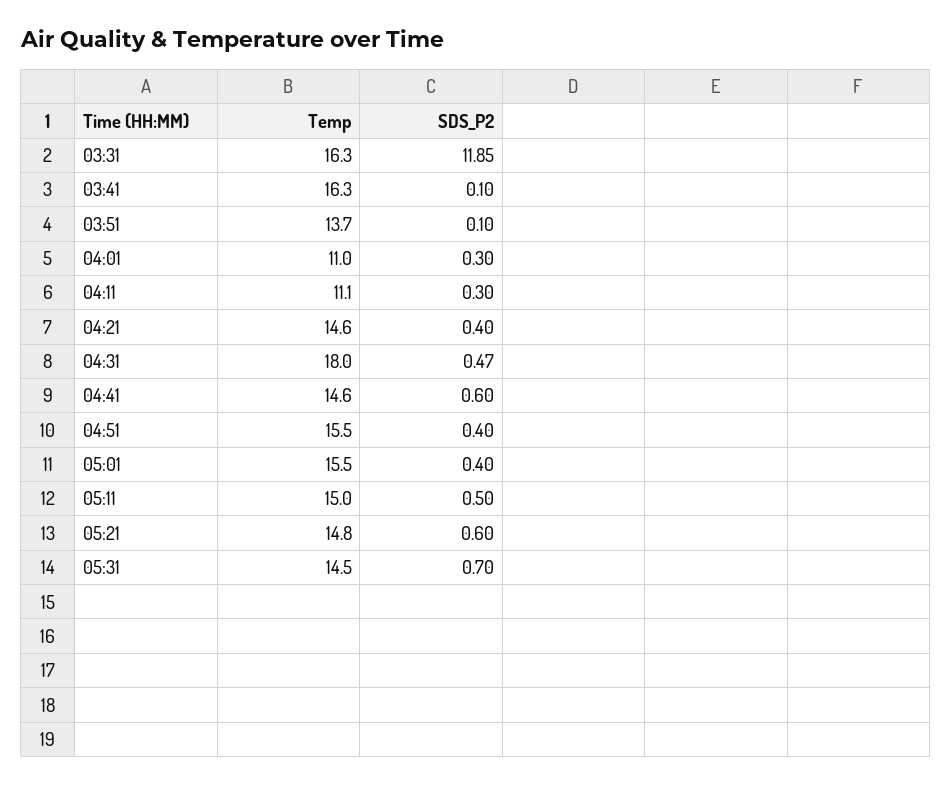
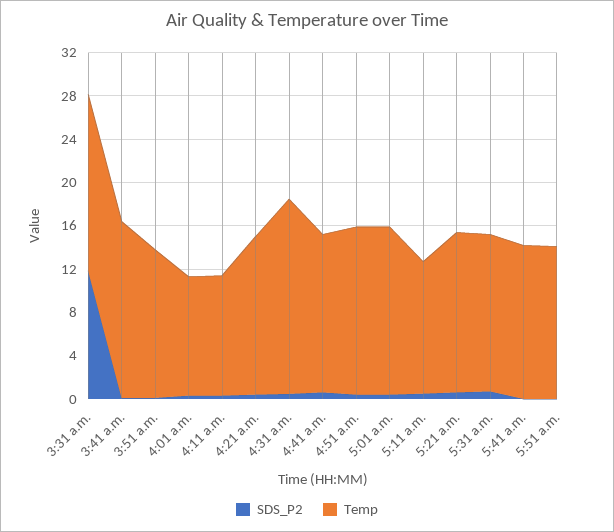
Temp, 05:11: 15 -> 12
SDS_P2, 5:41 a.m.: none -> 0
Temp, 5:41 a.m.: none -> 14
SDS_P2, 5:51 a.m.: none -> 0
Temp, 5:51 a.m.: none -> 14

